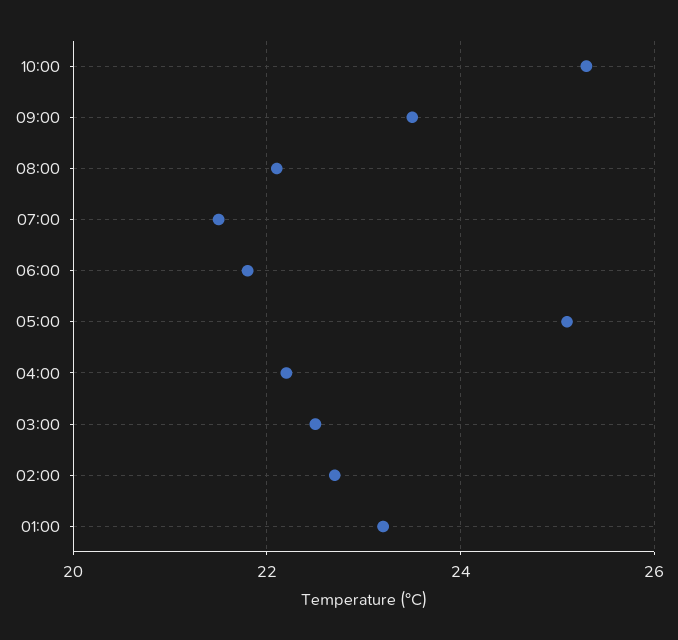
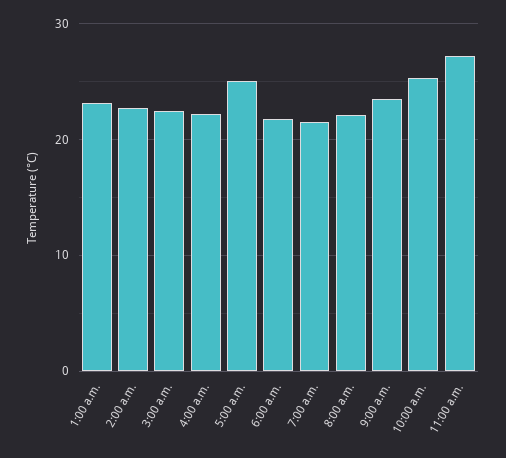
11:00 a.m.: none -> 27

